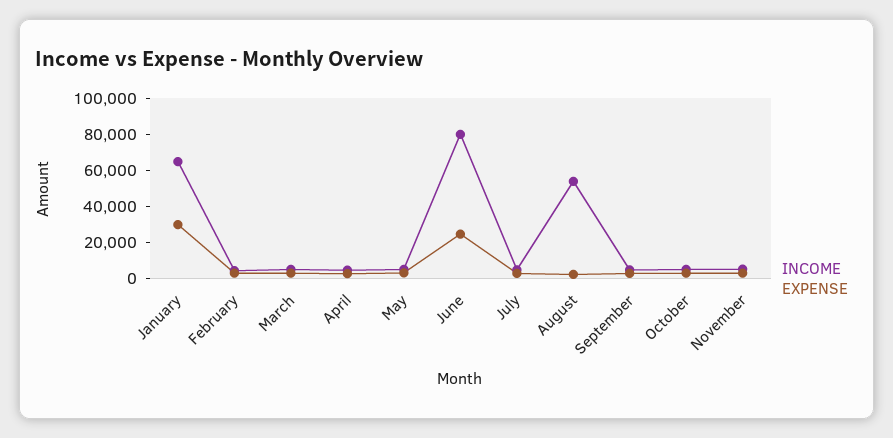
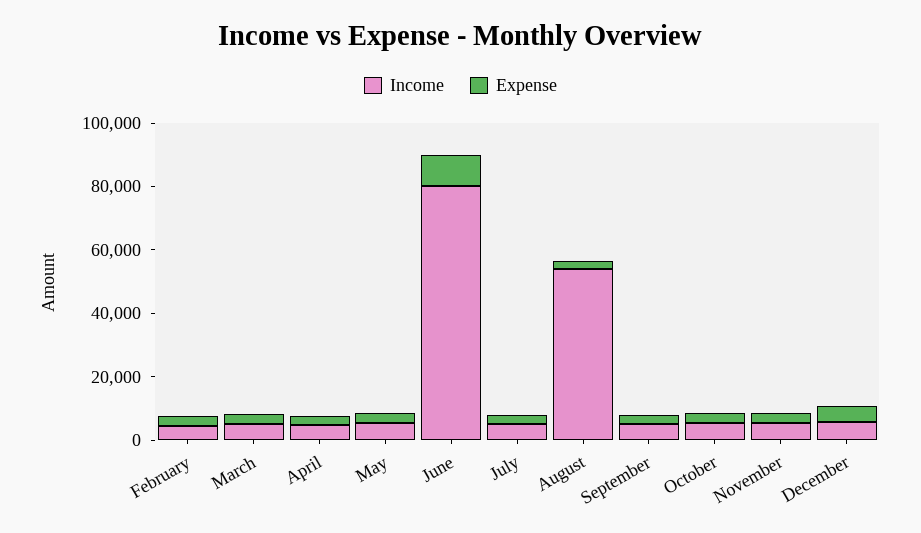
INCOME, January: 65000 -> none
EXPENSE, January: 30000 -> none
EXPENSE, June: 25000 -> 10000
INCOME, December: none -> 5000
EXPENSE, December: none -> 5000

